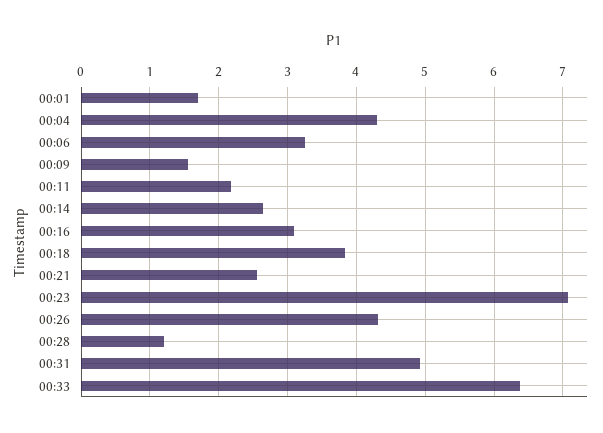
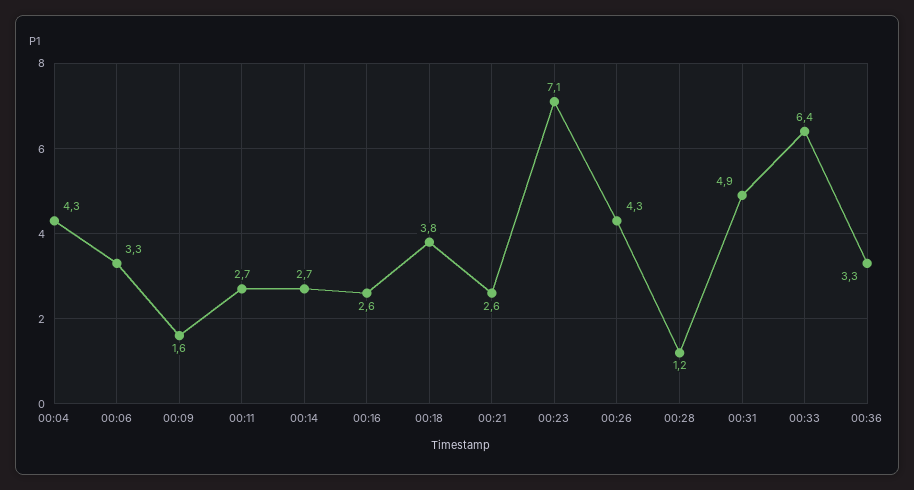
00:01: 1.7 -> none
00:11: 2.2 -> 2.7
00:16: 3.1 -> 2.6
00:36: none -> 3.3

